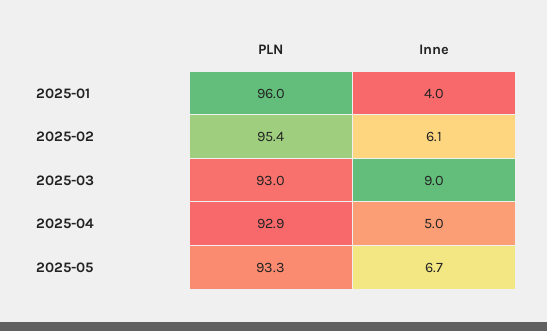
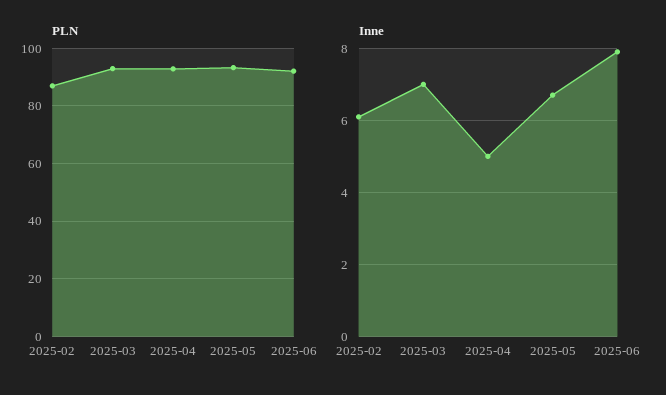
PLN, 2025-01: 96 -> none
Inne, 2025-01: 4 -> none
PLN, 2025-02: 95.4 -> 87.5
Inne, 2025-03: 9 -> 7
PLN, 2025-06: none -> 92.5
Inne, 2025-06: none -> 8

